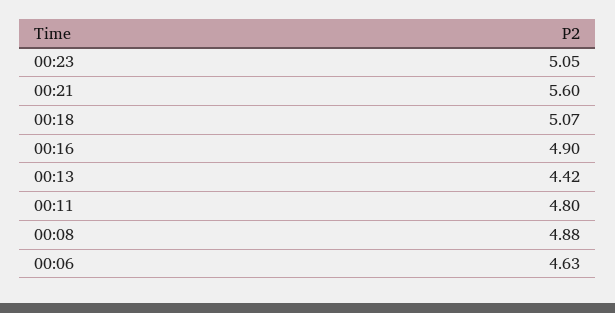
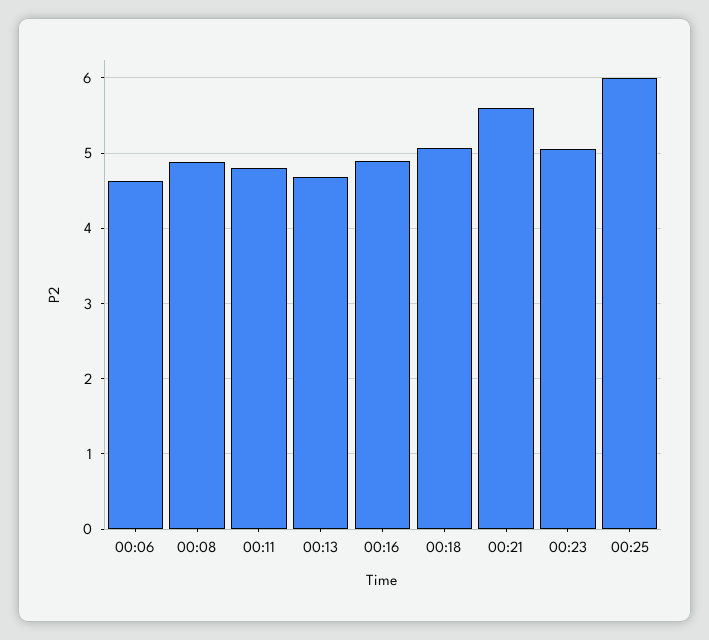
00:13: 4.42 -> 4.7
00:25: none -> 6

